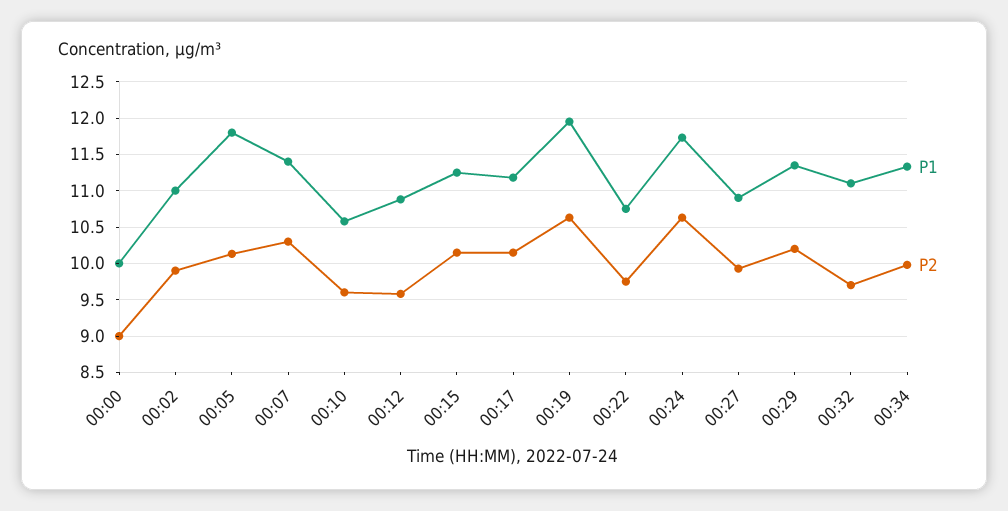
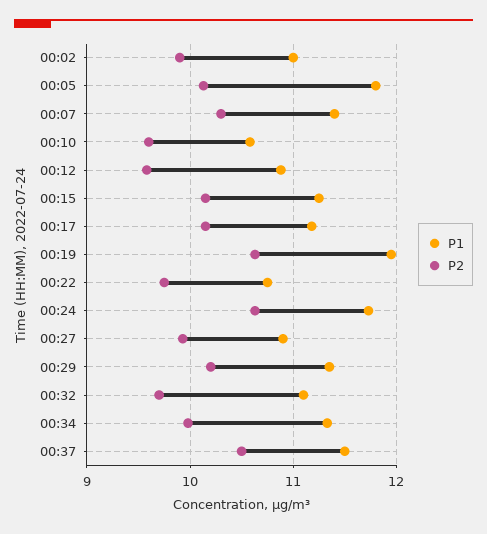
P1, 00:00: 10 -> none
P2, 00:00: 9 -> none
P1, 00:37: none -> 11.5
P2, 00:37: none -> 10.5

